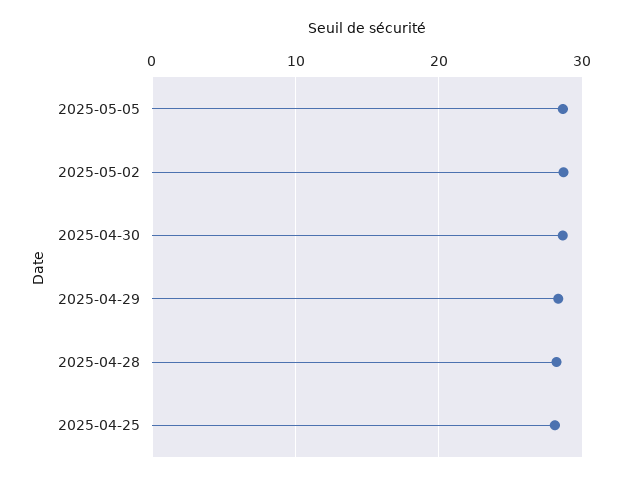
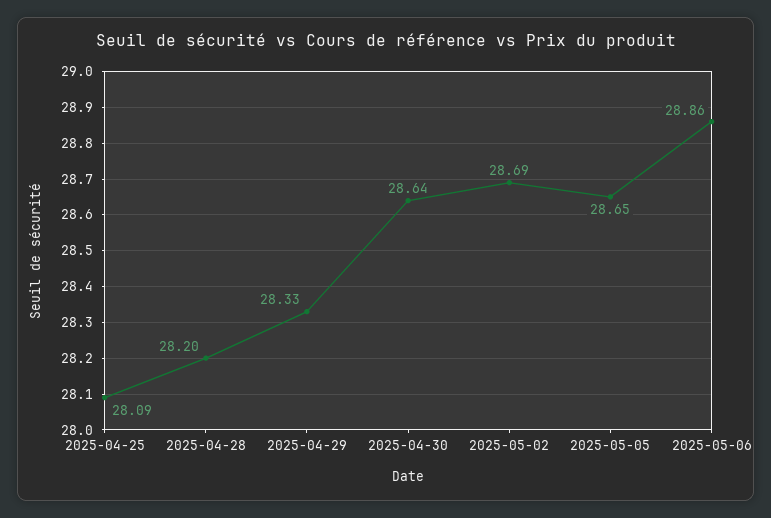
2025-05-06: none -> 28.86

